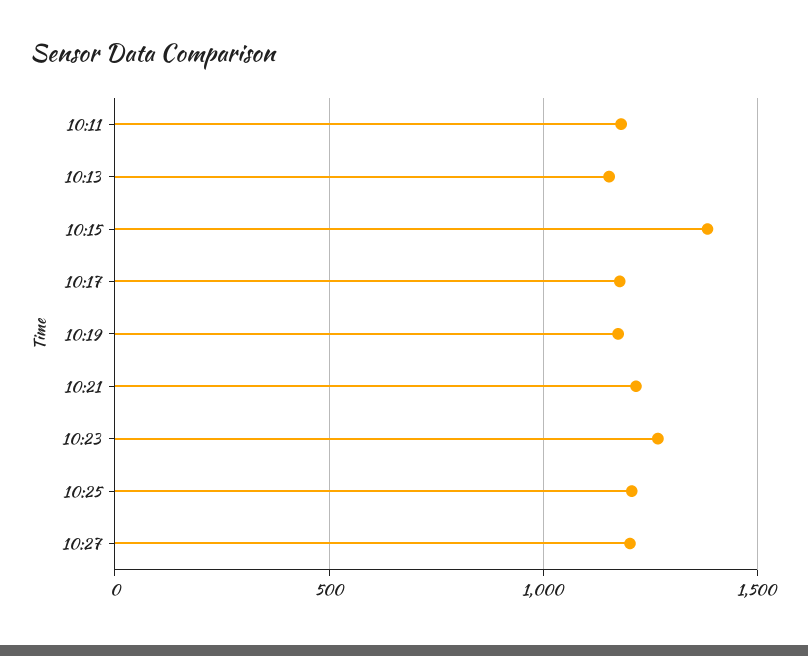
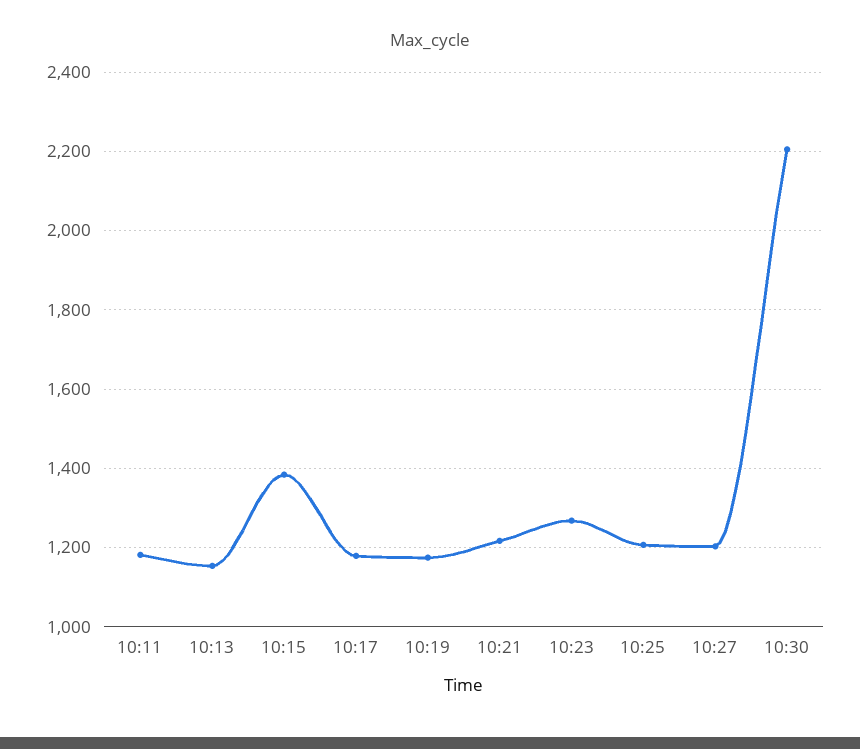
10:30: none -> 2200

